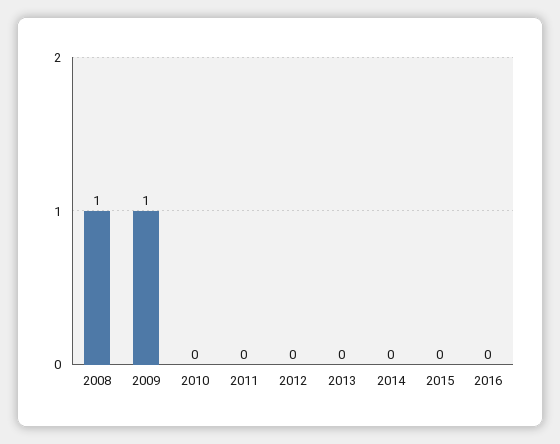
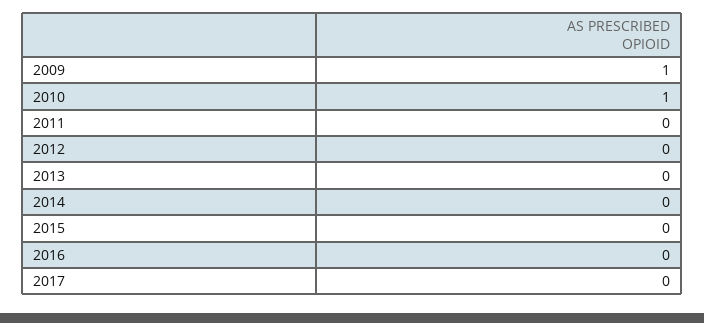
2008: 1 -> none
2010: 0 -> 1
2017: none -> 0

